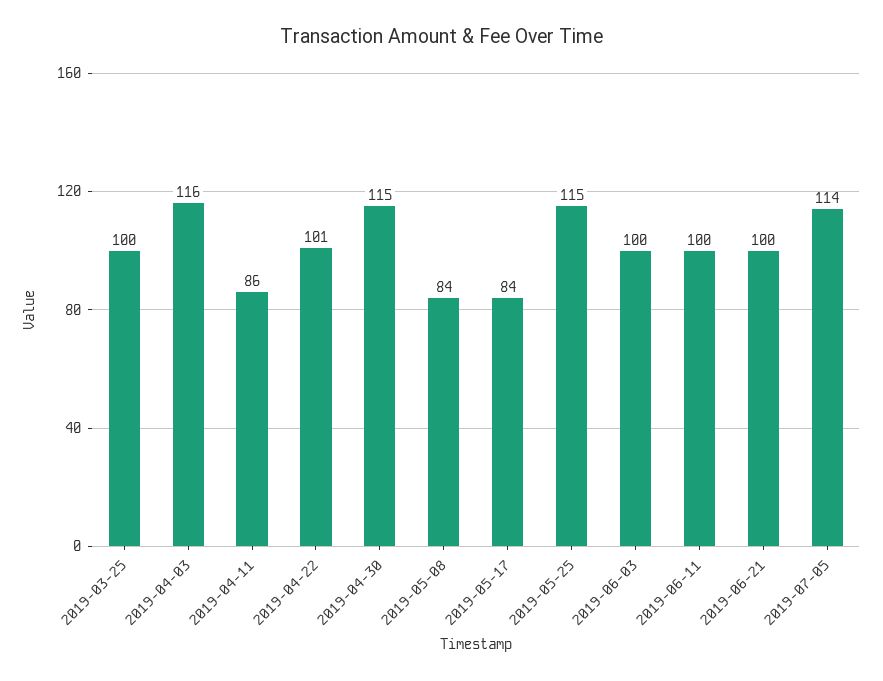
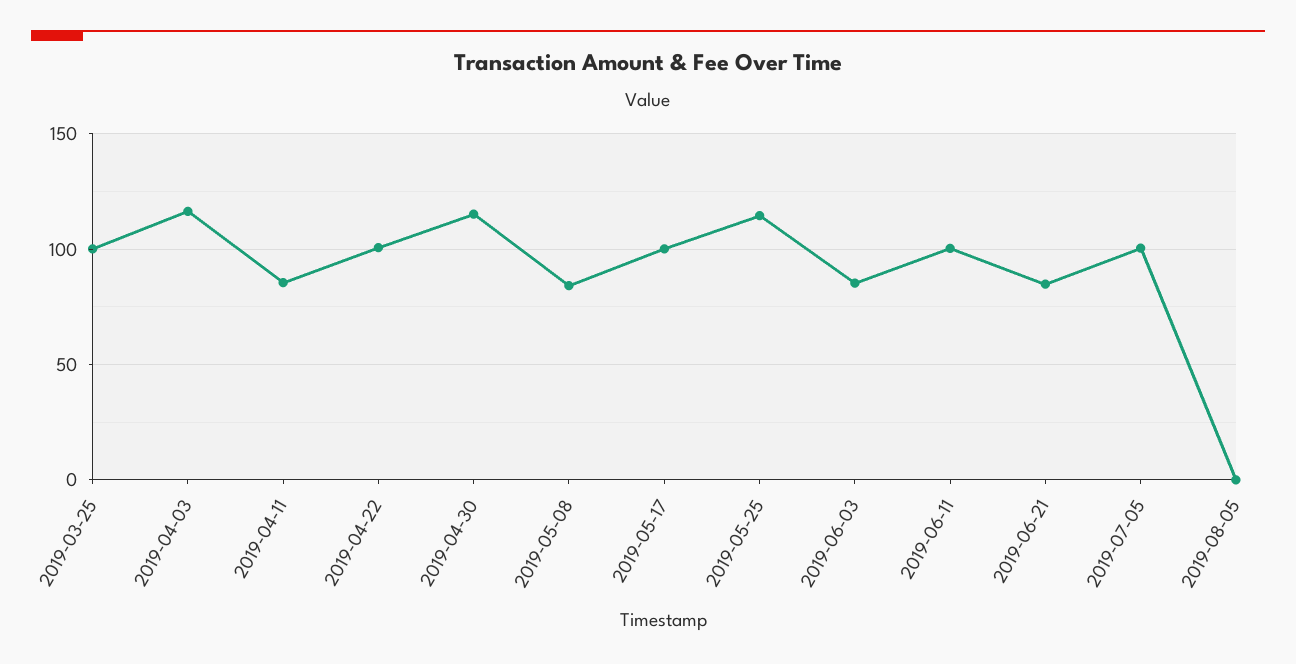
2019-05-17: 84 -> 100
2019-06-03: 100 -> 85
2019-06-21: 100 -> 85
2019-07-05: 114 -> 100
2019-08-05: none -> 0

